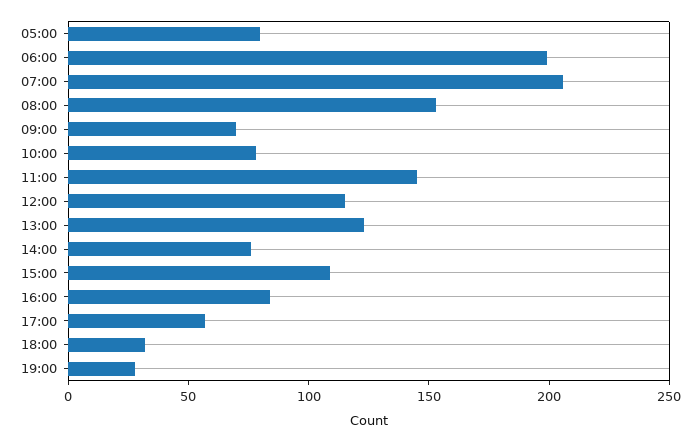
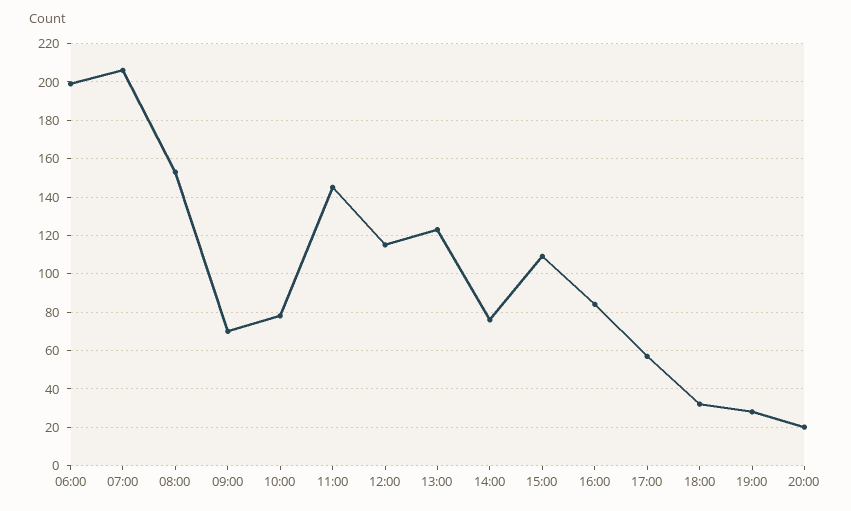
05:00: 80 -> none
20:00: none -> 20

